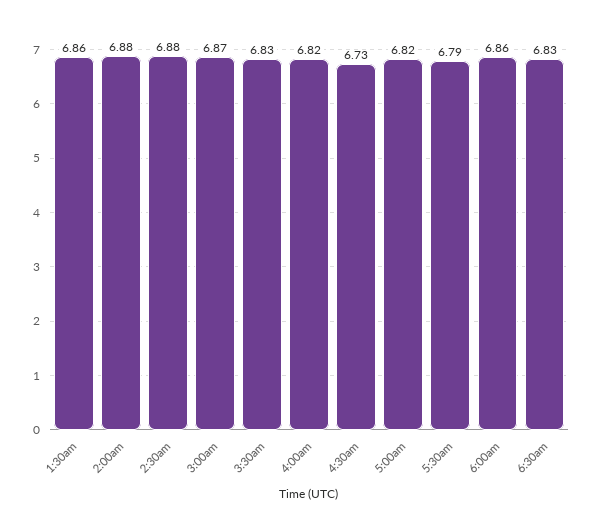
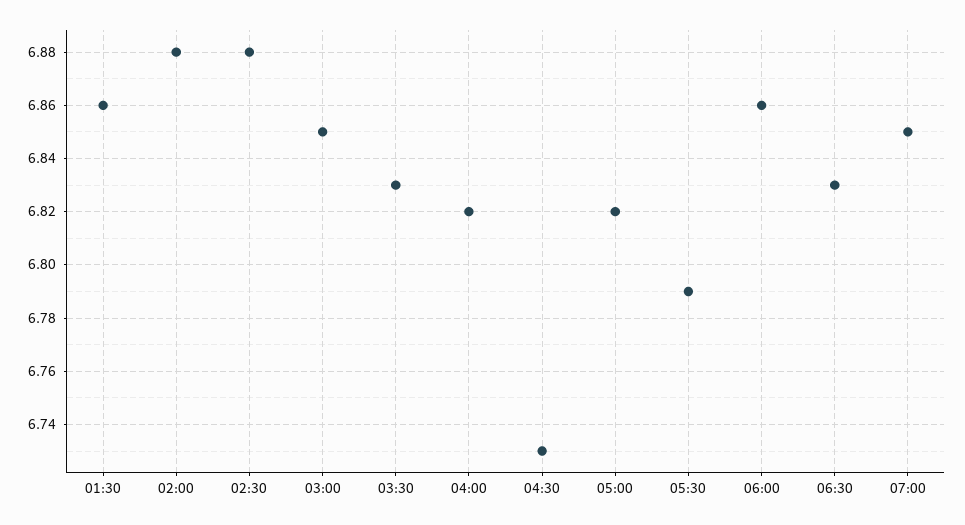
3:00am: 6.87 -> 6.85
07:00: none -> 6.85

